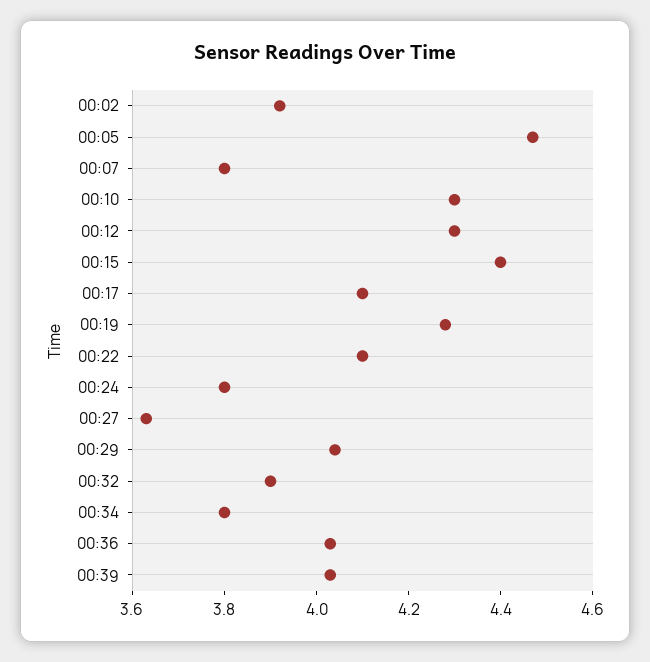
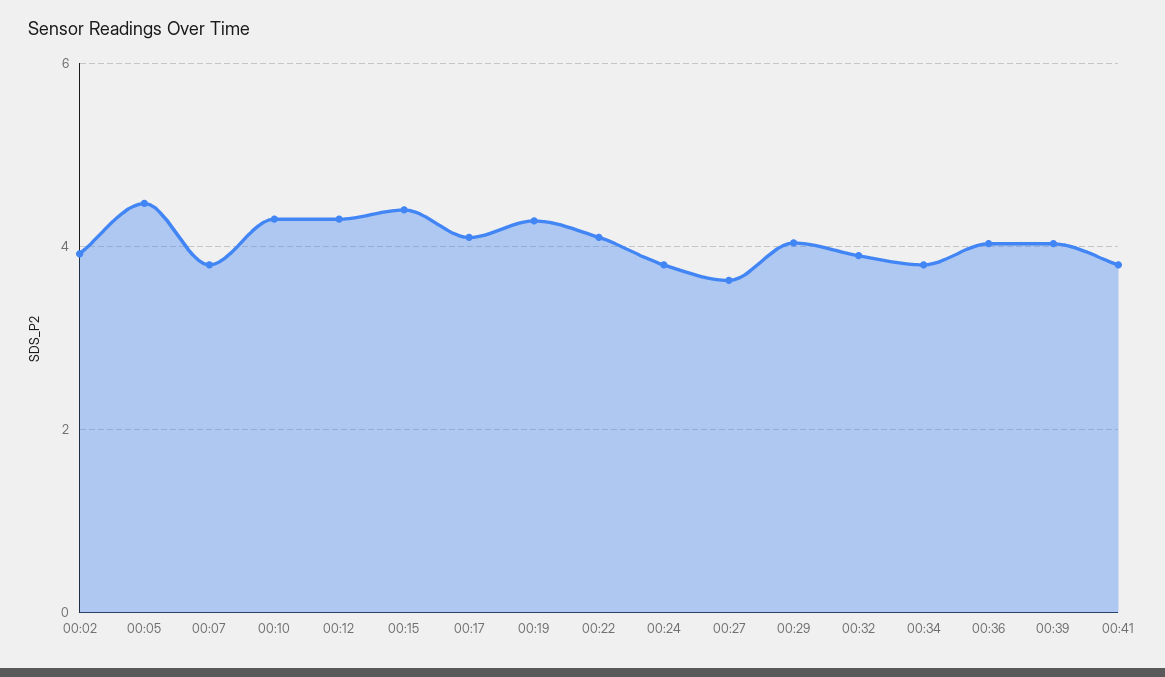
00:41: none -> 3.8

